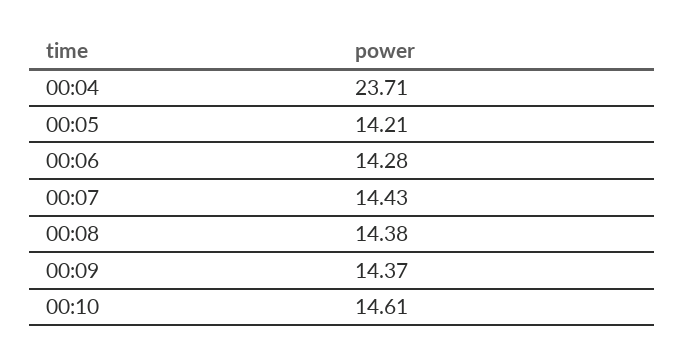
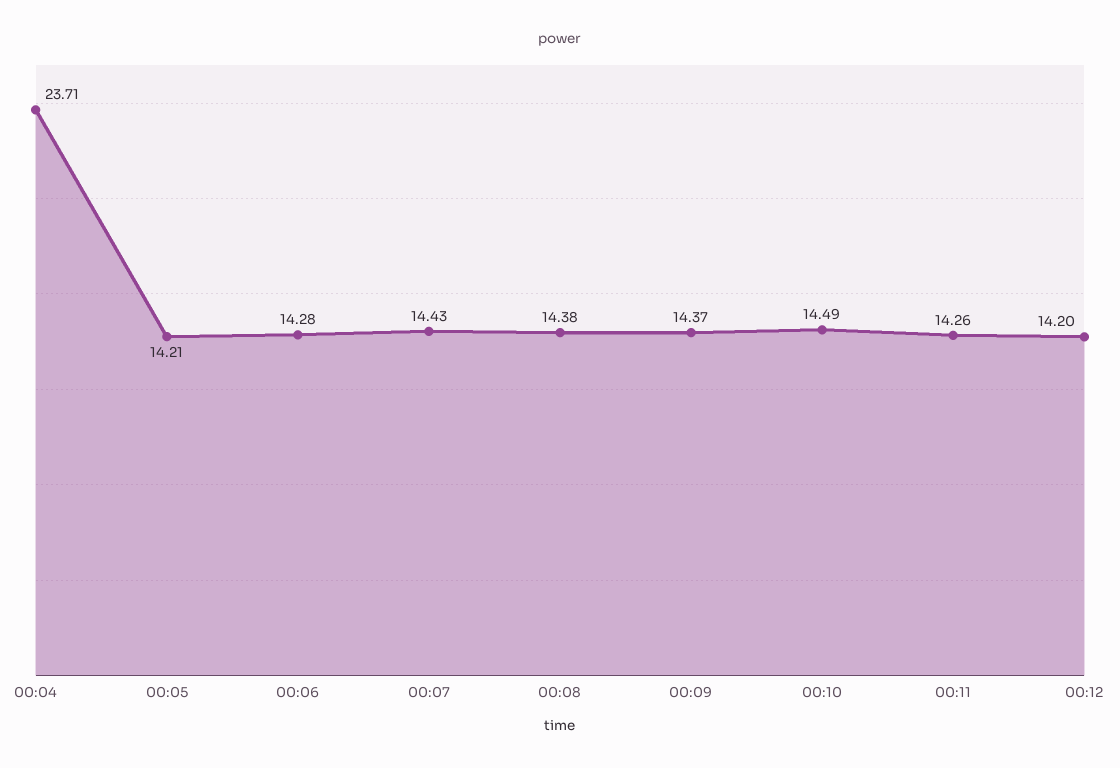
00:10: 14.61 -> 14.49
00:11: none -> 14.26
00:12: none -> 14.2

